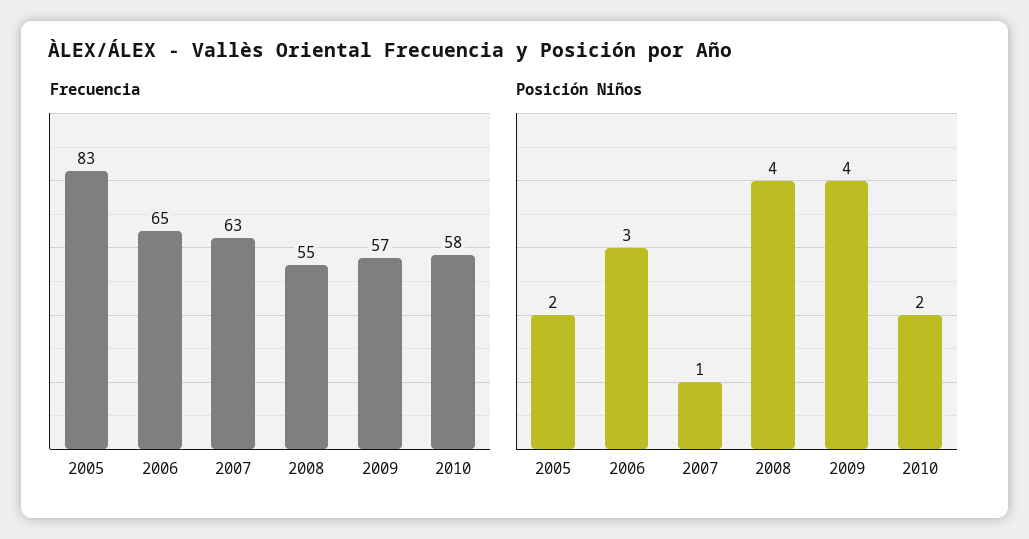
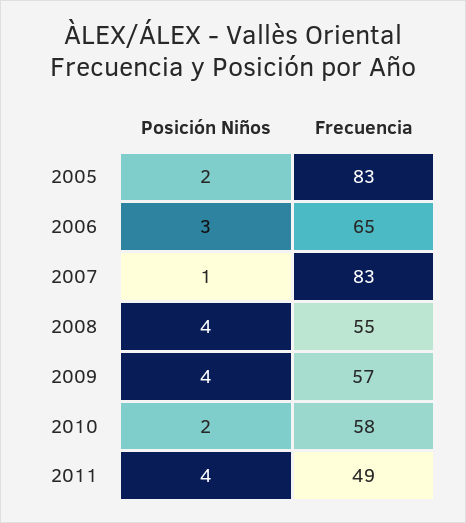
Frecuencia, 2007: 63 -> 83
Posición Niños, 2011: none -> 4
Frecuencia, 2011: none -> 49

